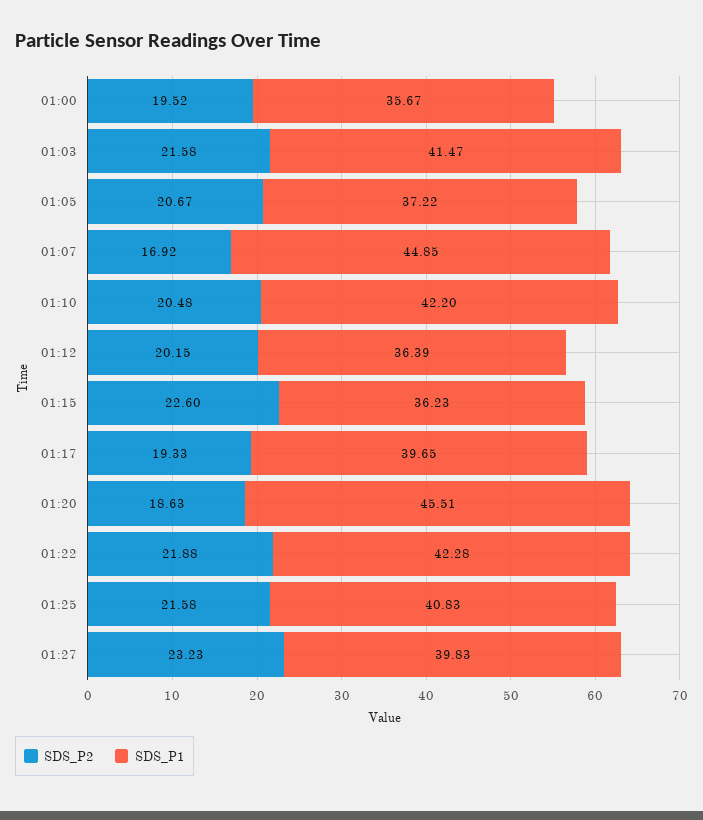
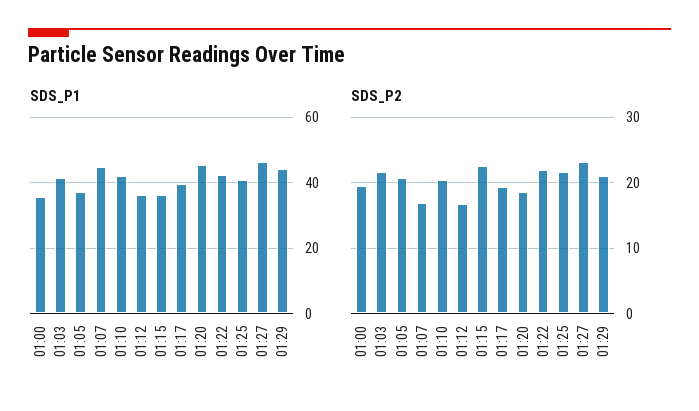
SDS_P2, 01:12: 20.15 -> 17
SDS_P1, 01:27: 39.83 -> 46
SDS_P1, 01:29: none -> 44
SDS_P2, 01:29: none -> 21

